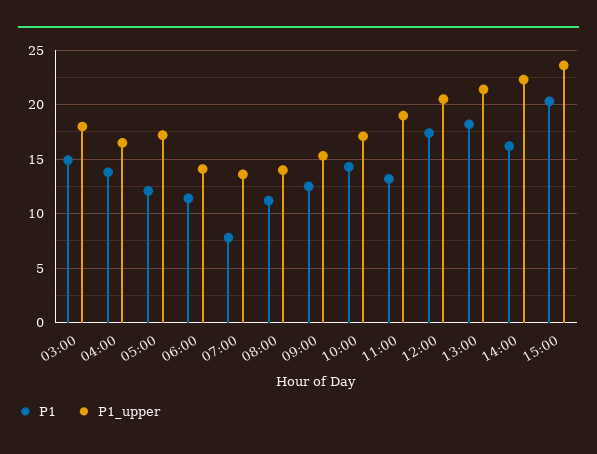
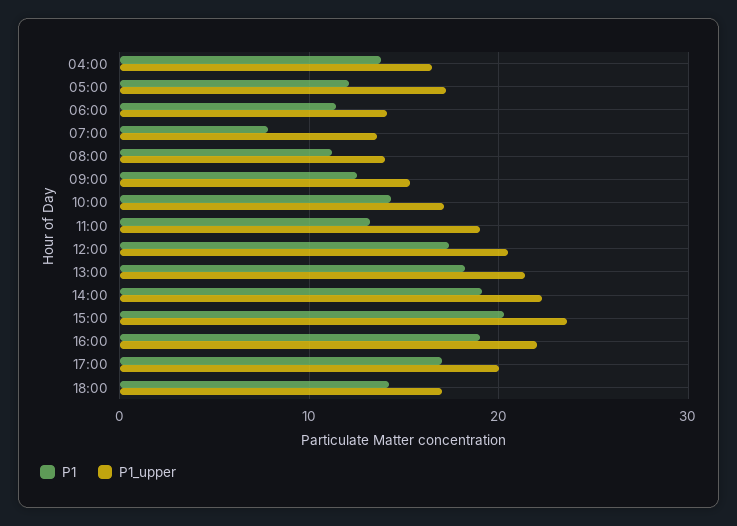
P1, 03:00: 15 -> none
P1_upper, 03:00: 18 -> none
P1, 14:00: 16 -> 19
P1, 16:00: none -> 19
P1_upper, 16:00: none -> 22
P1, 17:00: none -> 17
P1_upper, 17:00: none -> 20
P1, 18:00: none -> 14
P1_upper, 18:00: none -> 17

